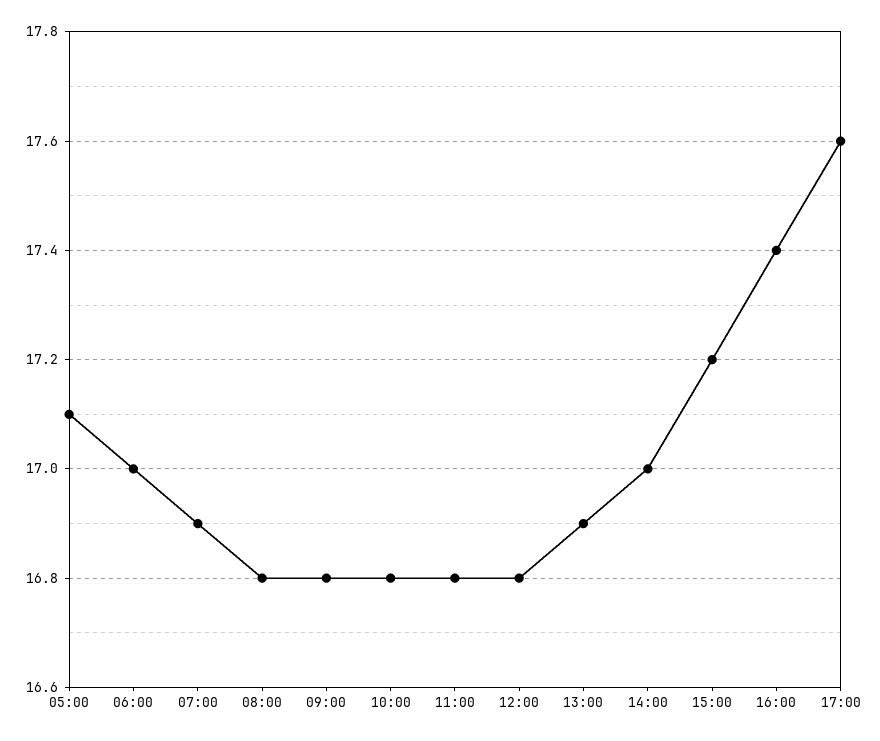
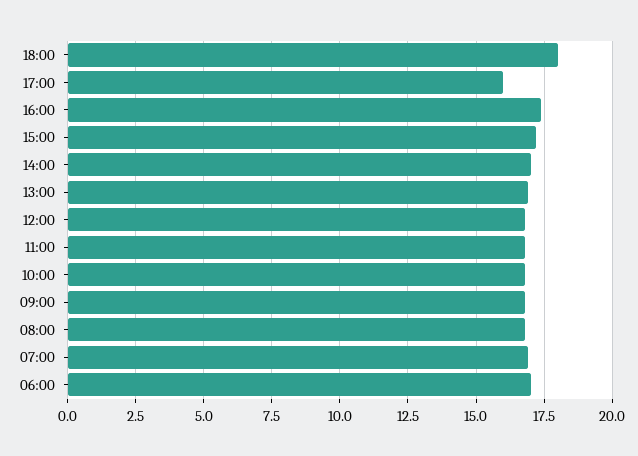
05:00: 17.1 -> none
17:00: 17.6 -> 16
18:00: none -> 18

